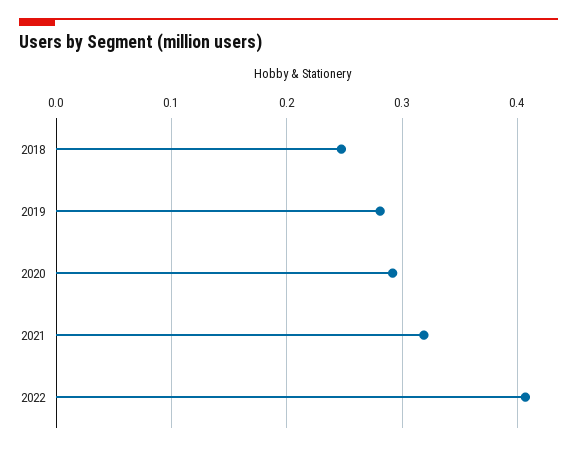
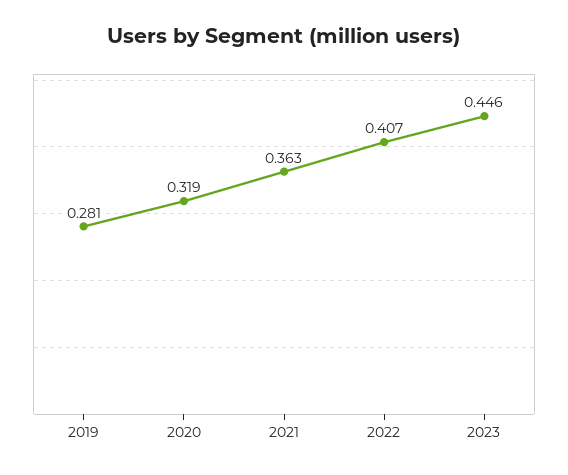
2018: 0.25 -> none
2020: 0.29 -> 0.319
2021: 0.32 -> 0.363
2023: none -> 0.446

